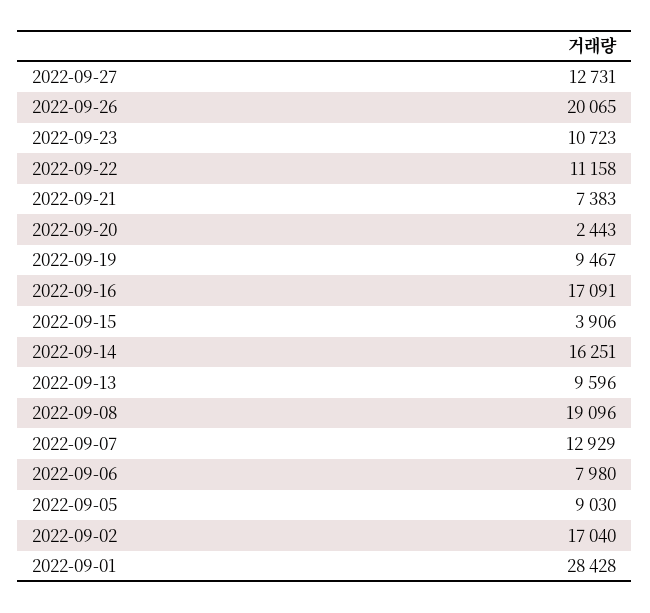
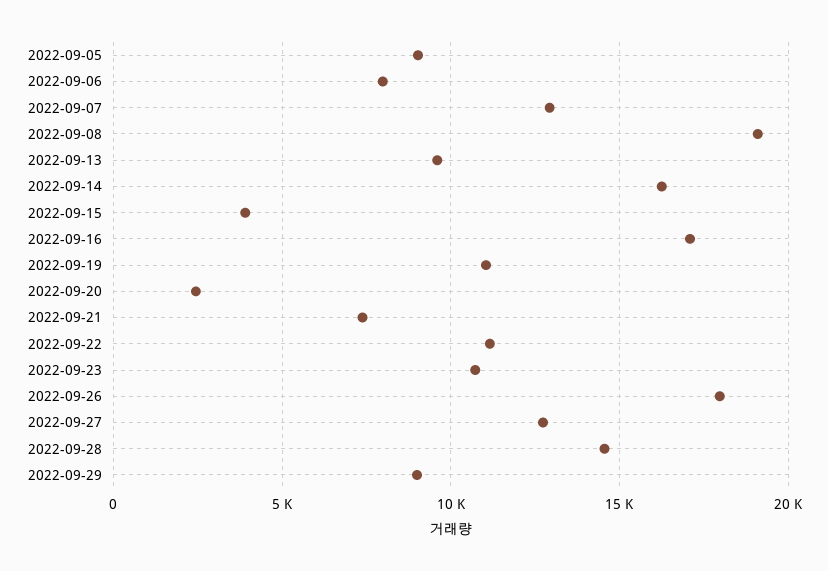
2022-09-26: 20065 -> 18000
2022-09-19: 9467 -> 11000
2022-09-02: 17040 -> none
2022-09-01: 28428 -> none
2022-09-28: none -> 14500
2022-09-29: none -> 9000

